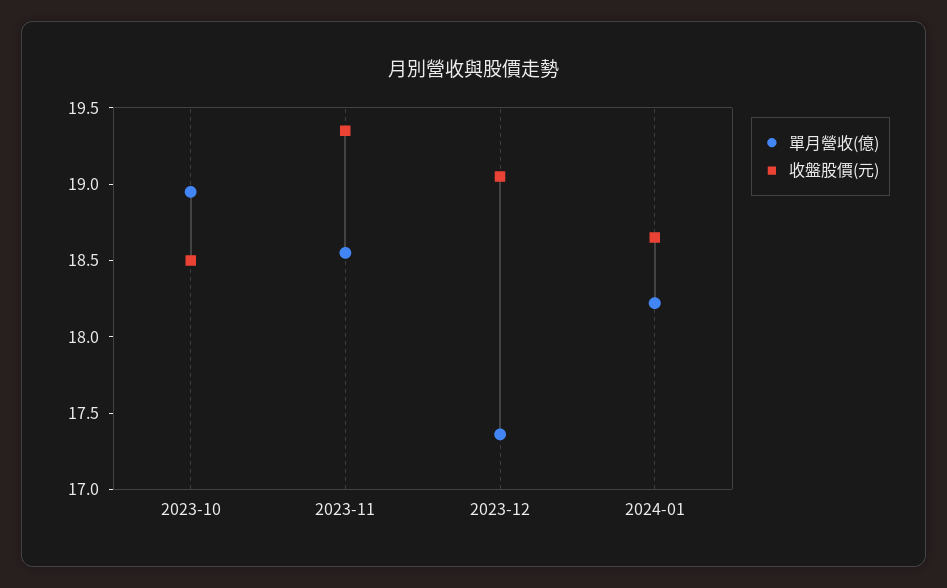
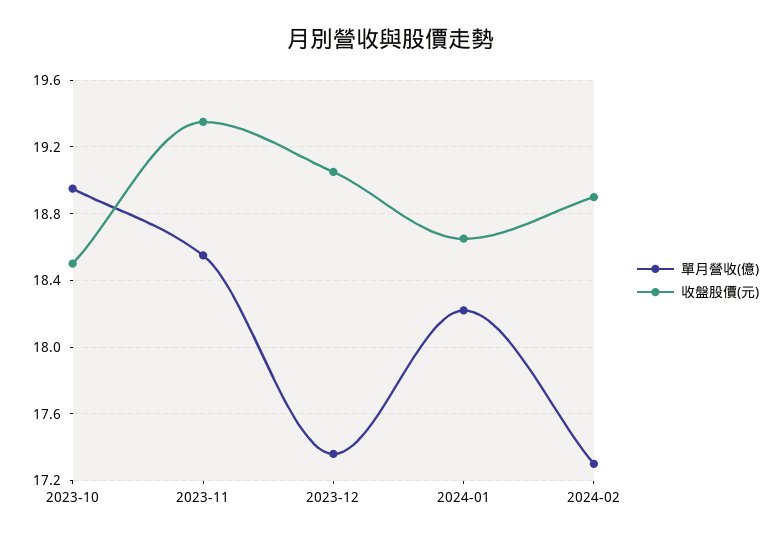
單月營收(億), 2024-02: none -> 17.3
收盤股價(元), 2024-02: none -> 18.9

